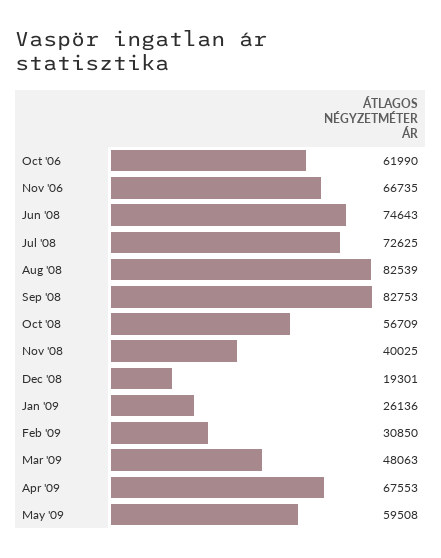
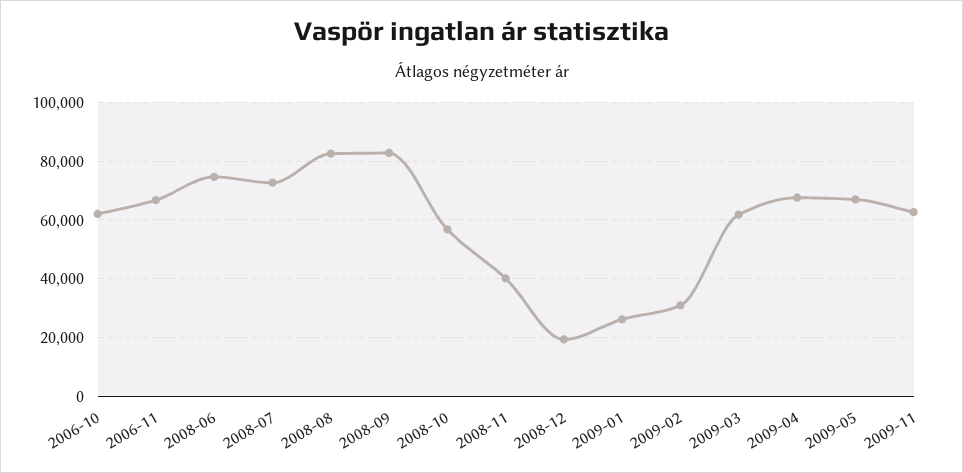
Mar '09: 48063 -> 62500
May '09: 59508 -> 67500
2009-11: none -> 62500

